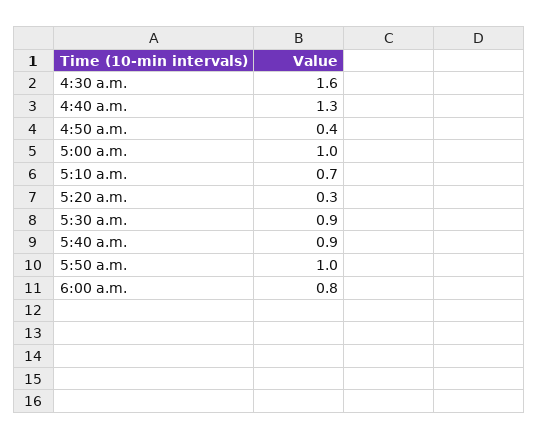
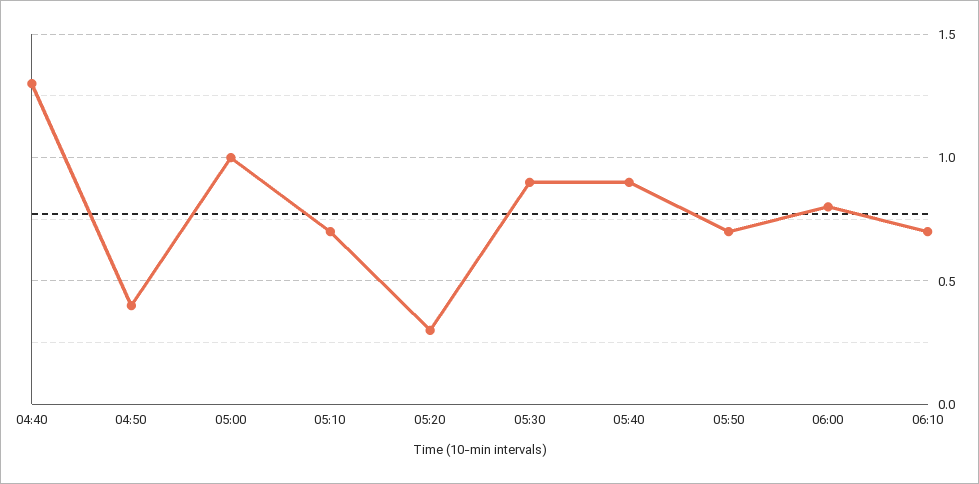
4:30 a.m.: 1.6 -> none
5:50 a.m.: 1 -> 0.7
06:10: none -> 0.7

